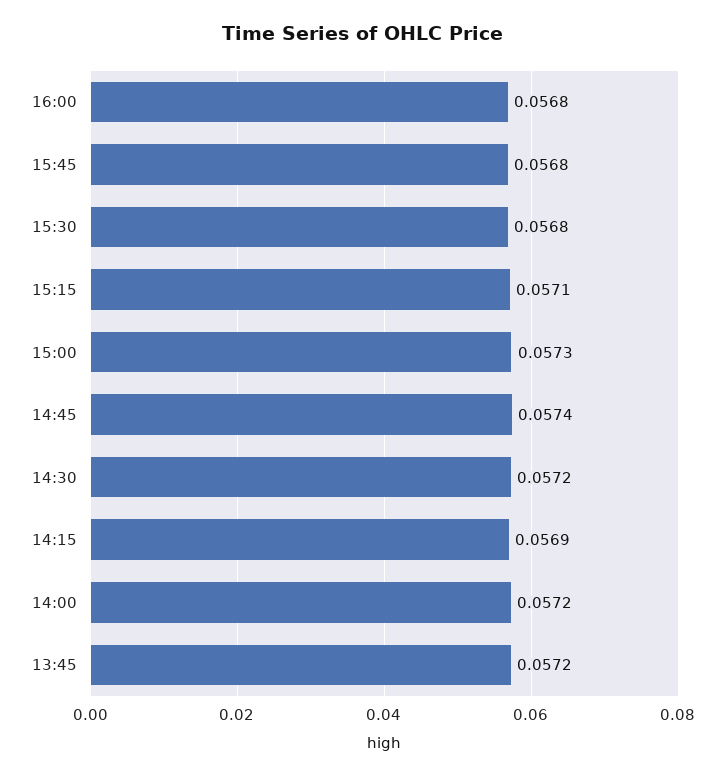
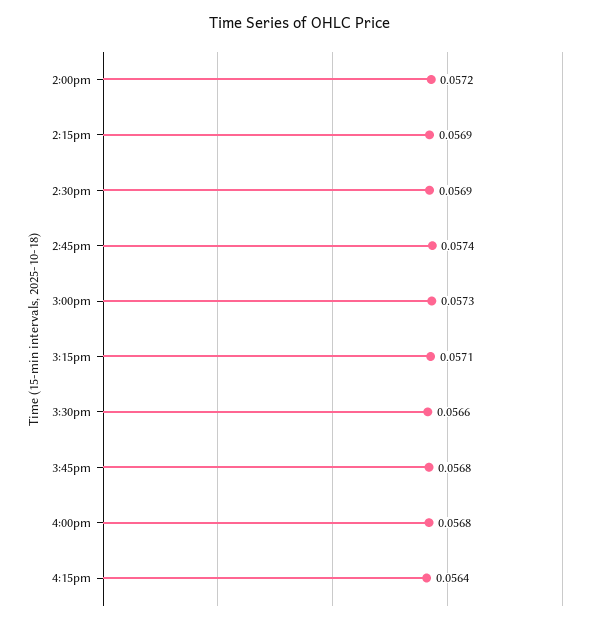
15:30: 0.0568 -> 0.0566
14:30: 0.0572 -> 0.0569
13:45: 0.0572 -> none
4:15pm: none -> 0.0564

